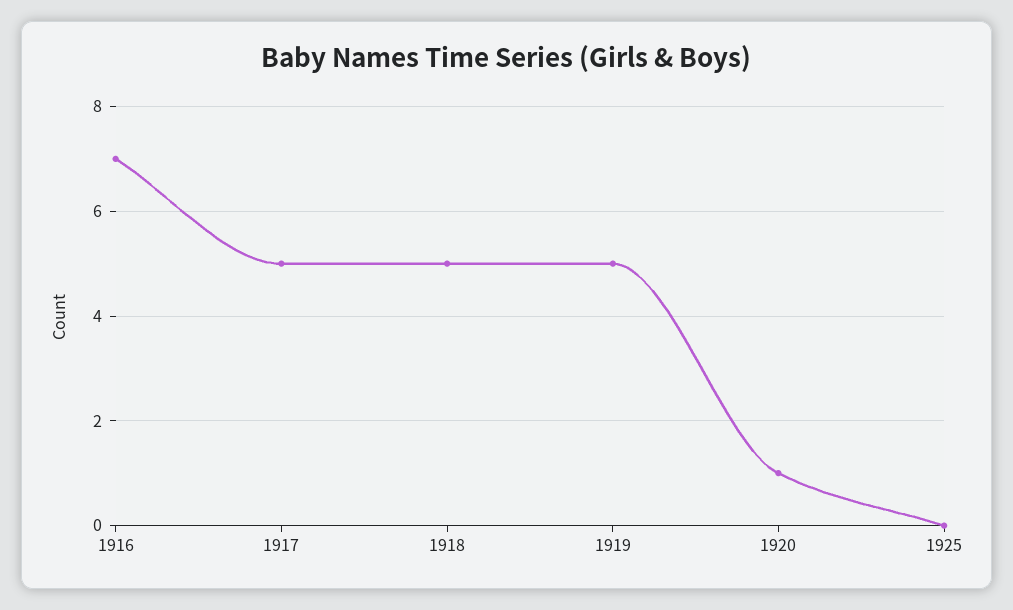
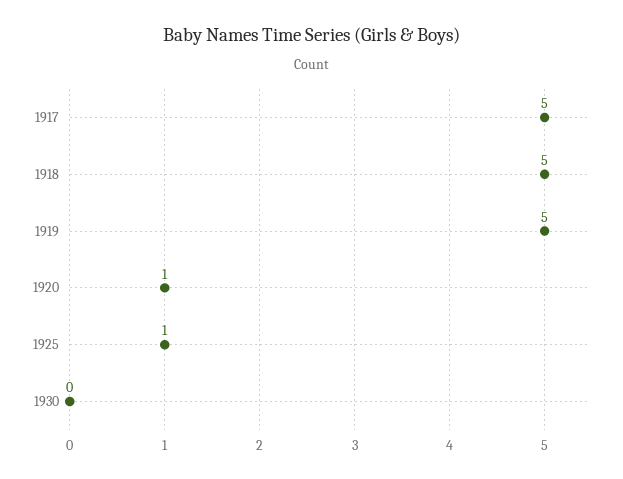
1916: 7 -> none
1925: 0 -> 1
1930: none -> 0

